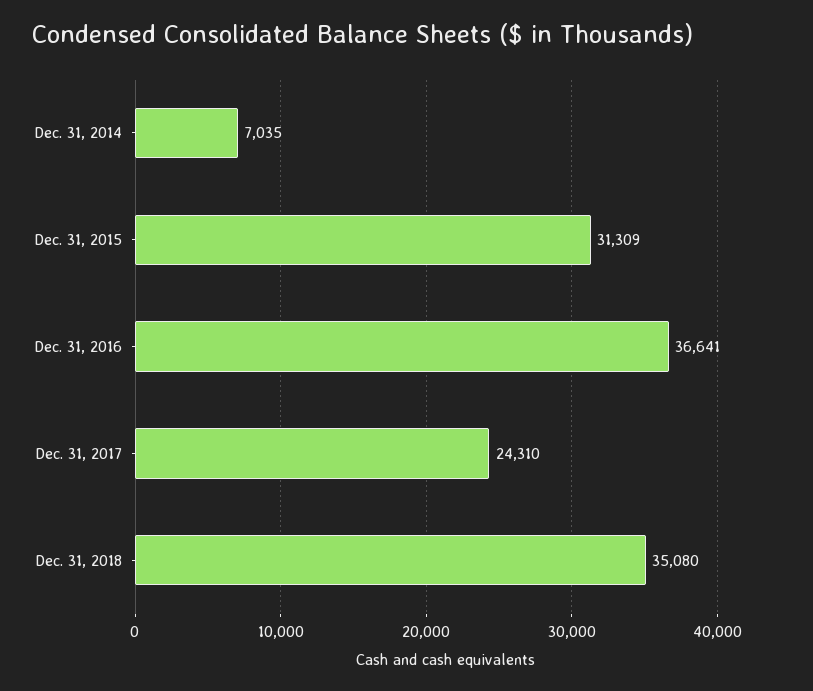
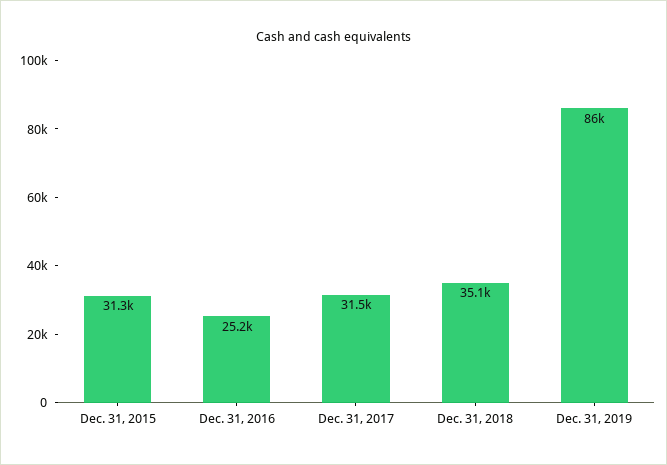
Dec. 31, 2014: 7035 -> none
Dec. 31, 2016: 36641 -> 25200
Dec. 31, 2017: 24310 -> 31500
Dec. 31, 2019: none -> 86000

